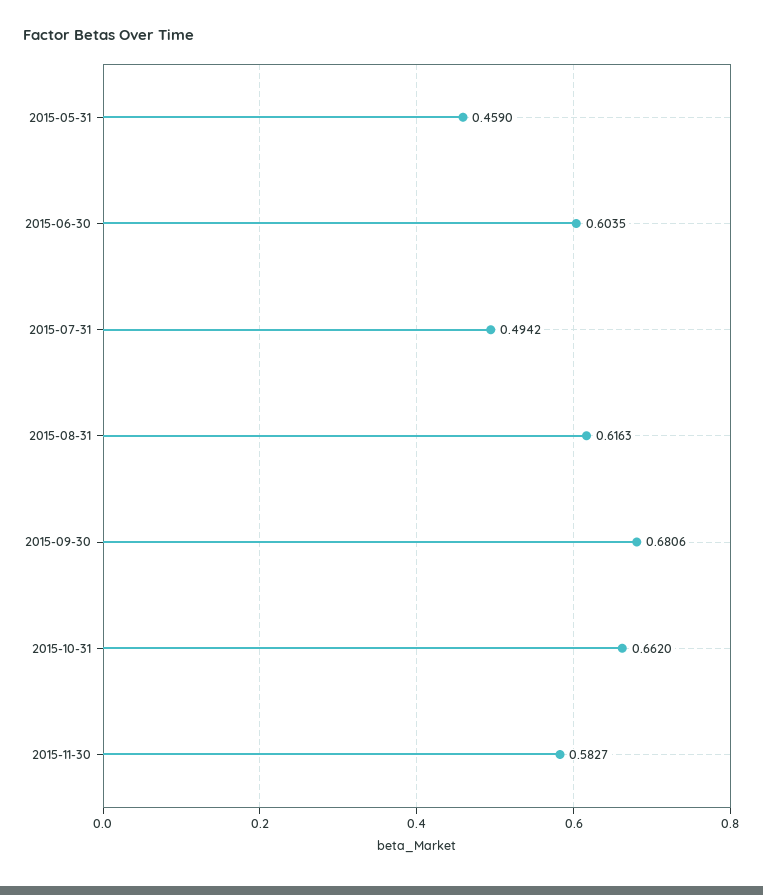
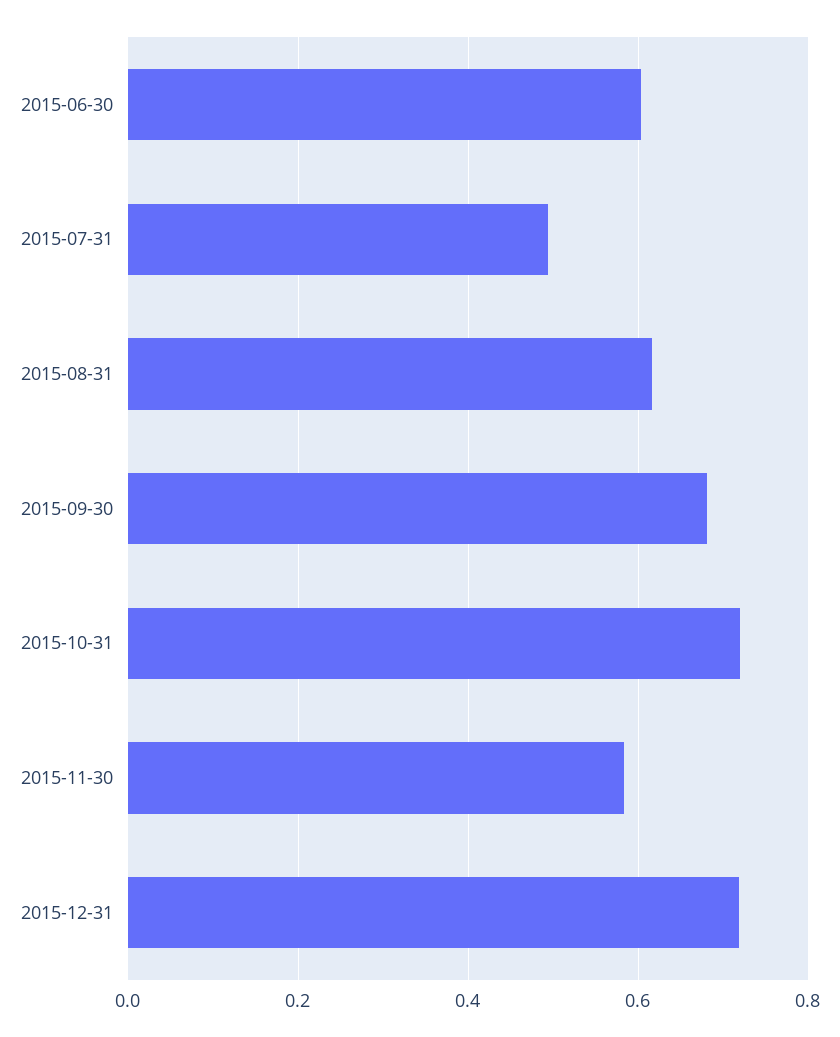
2015-05-31: 0.459 -> none
2015-10-31: 0.662 -> 0.72
2015-12-31: none -> 0.72

